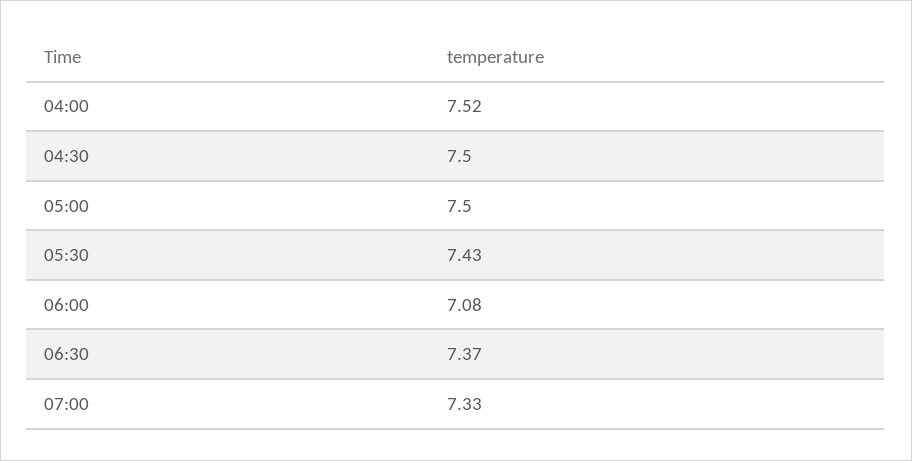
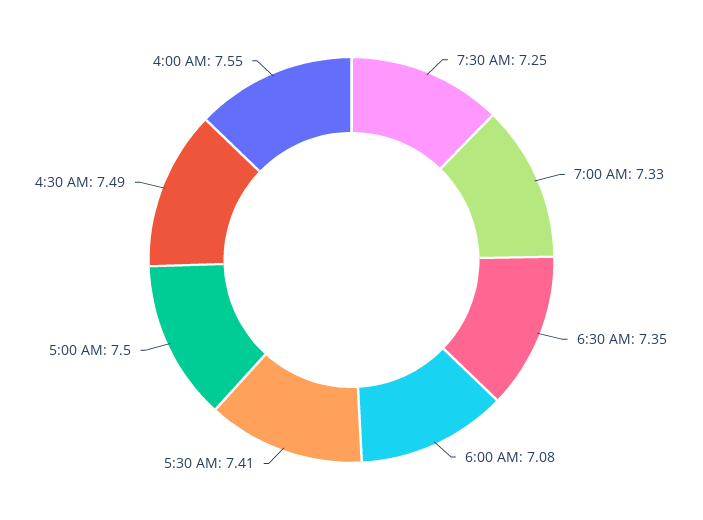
04:00: 7.52 -> 7.55
04:30: 7.5 -> 7.49
05:30: 7.43 -> 7.41
06:30: 7.37 -> 7.35
7:30 AM: none -> 7.25

